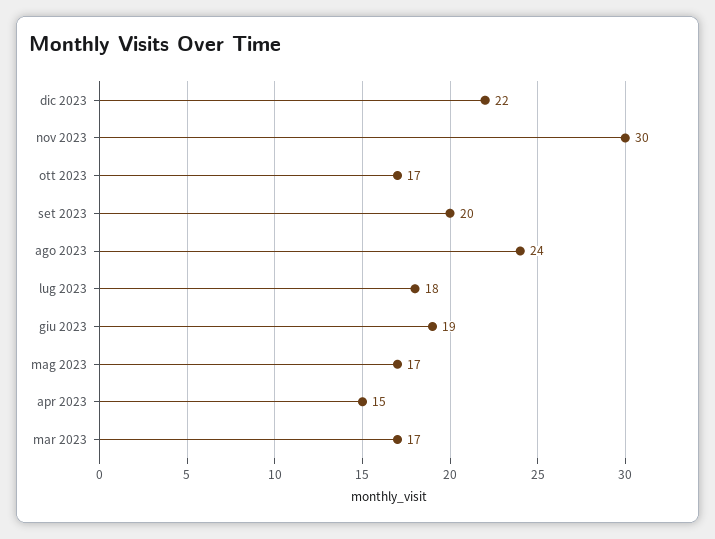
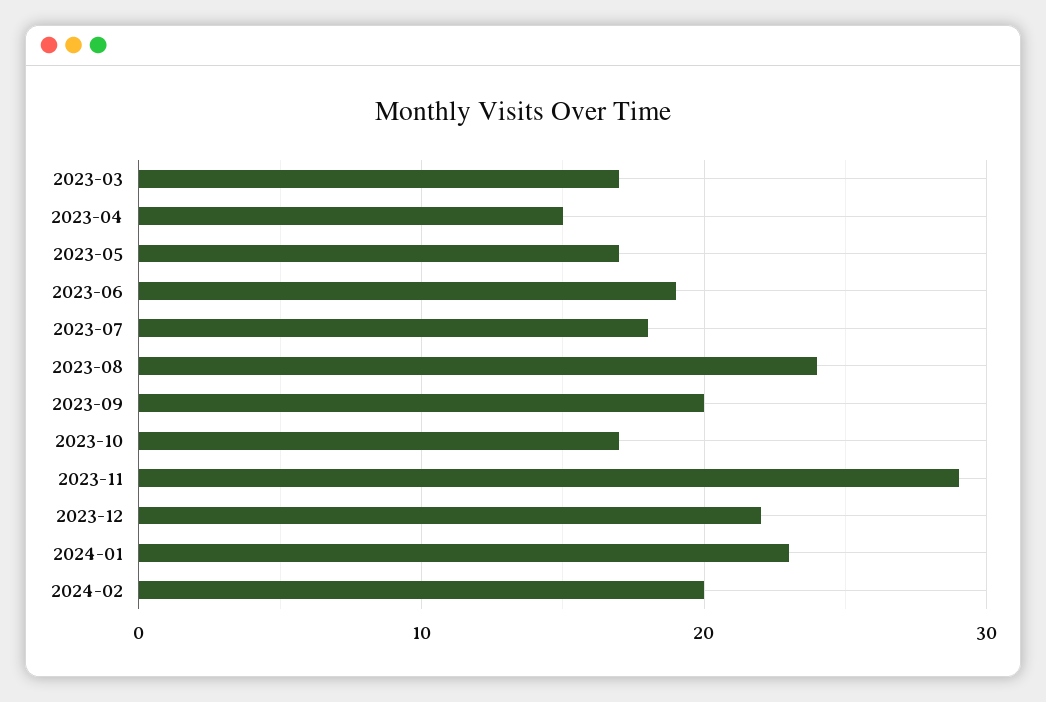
nov 2023: 30 -> 29
2024-01: none -> 23
2024-02: none -> 20

